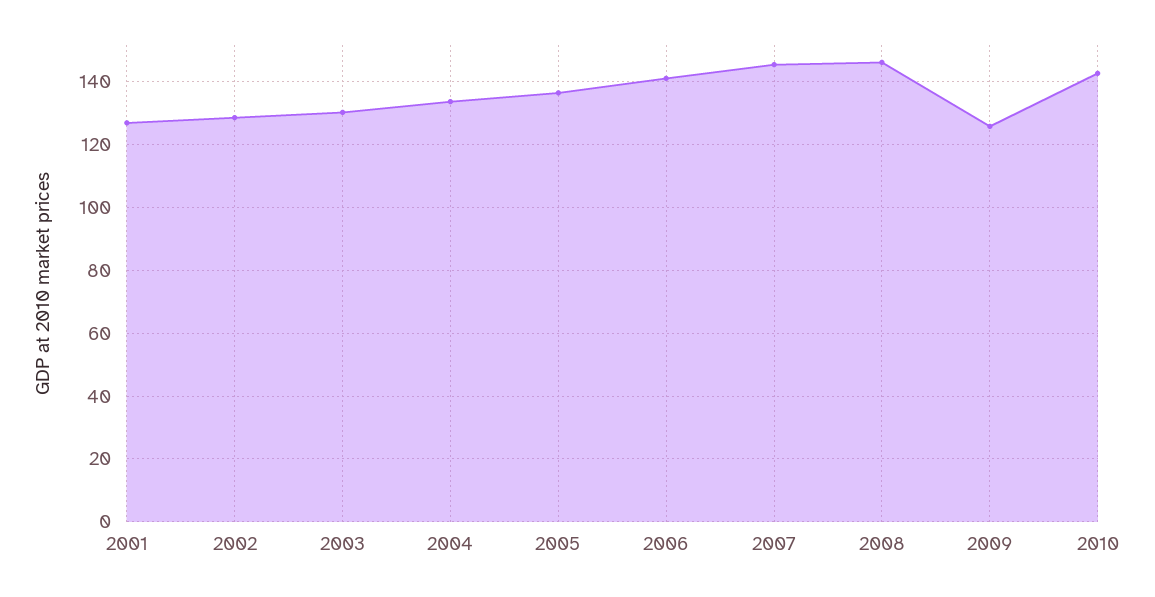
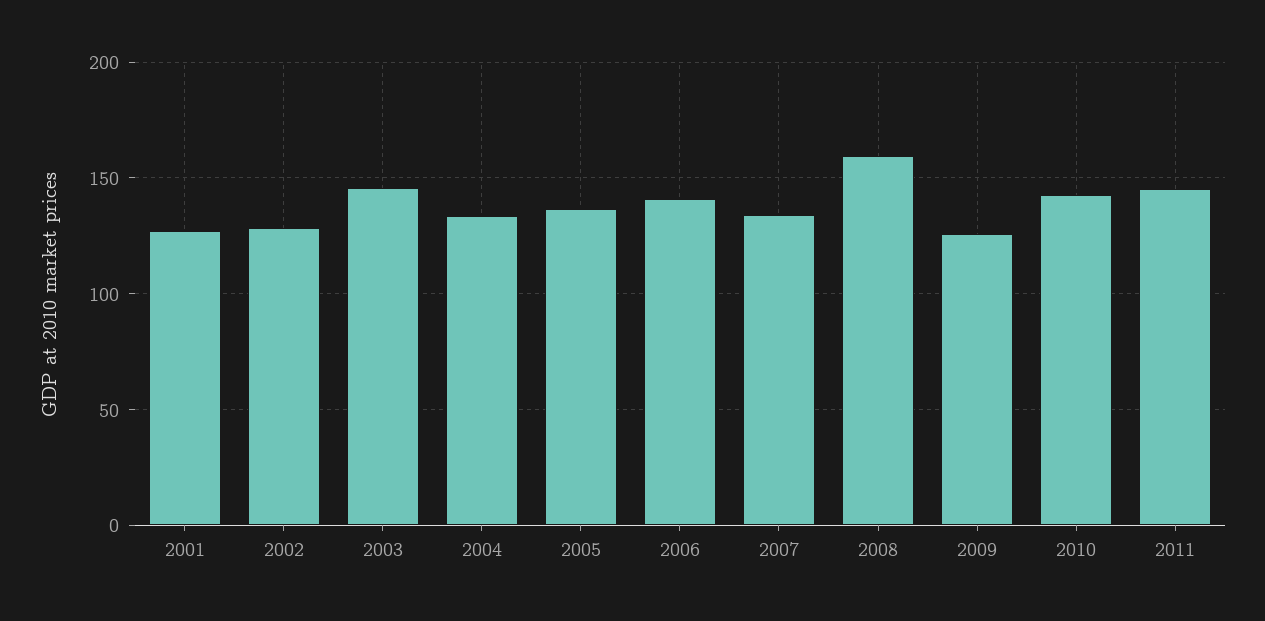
2003: 130 -> 145
2007: 146 -> 135
2008: 146 -> 160
2011: none -> 145

